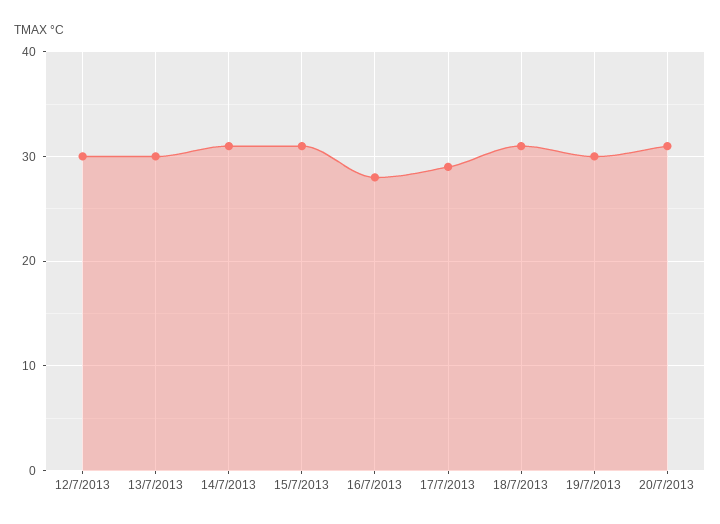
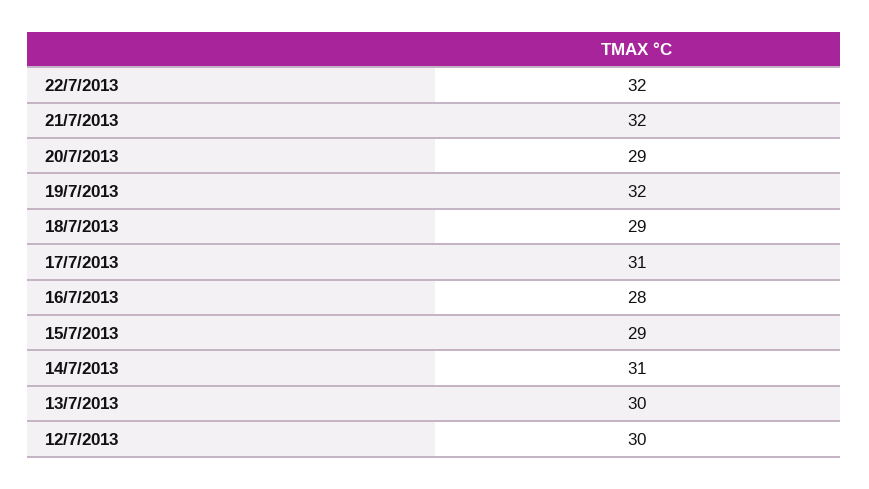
15/7/2013: 31 -> 29
17/7/2013: 29 -> 31
18/7/2013: 31 -> 29
19/7/2013: 30 -> 32
20/7/2013: 31 -> 29
22/7/2013: none -> 32
21/7/2013: none -> 32

